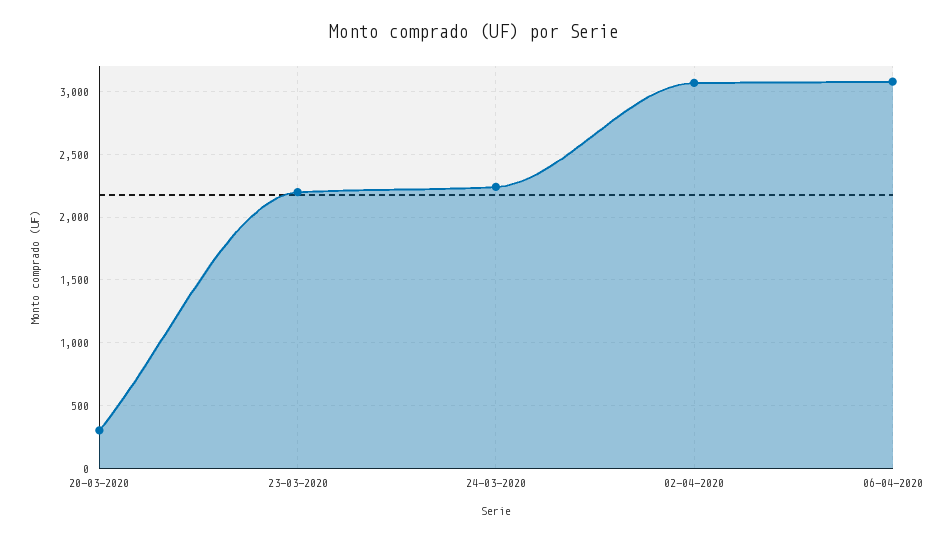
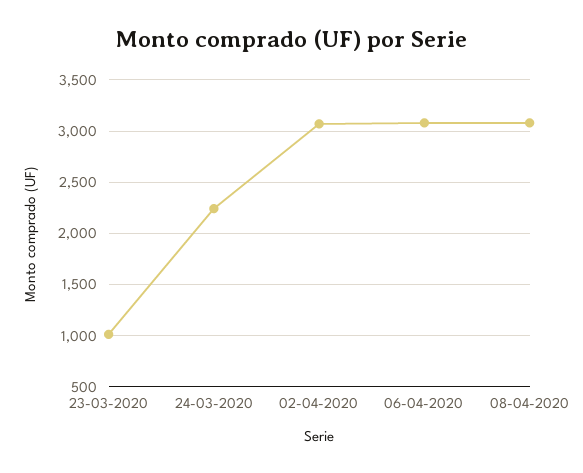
20-03-2020: 300 -> none
23-03-2020: 2200 -> 1000
08-04-2020: none -> 3100

